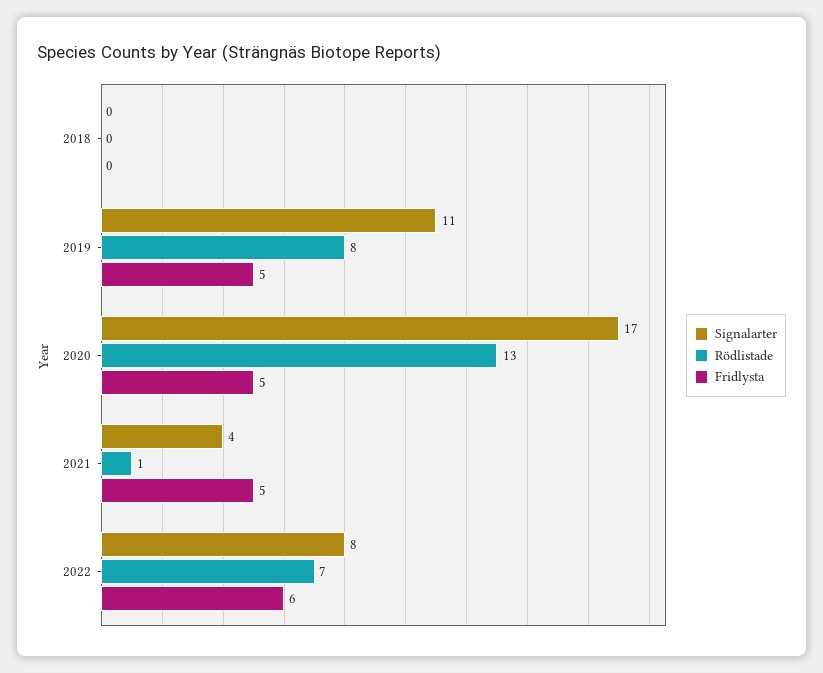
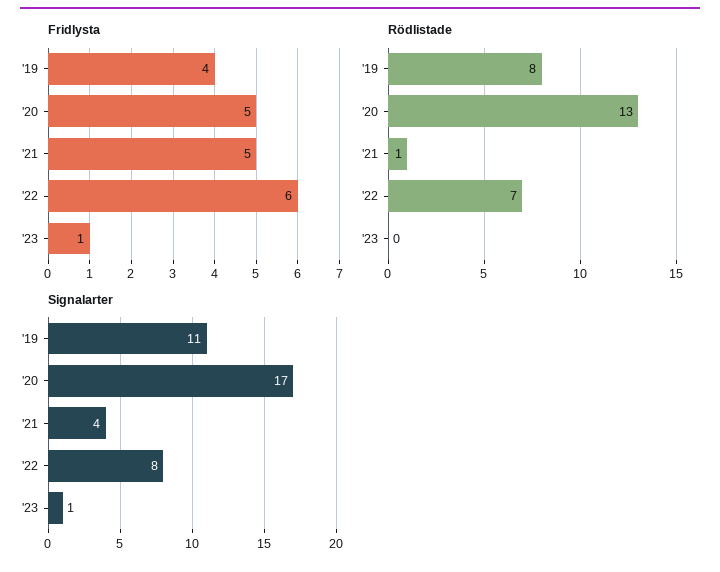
Signalarter, 2018: 0 -> none
Rödlistade, 2018: 0 -> none
Fridlysta, 2018: 0 -> none
Fridlysta, 2019: 5 -> 4
Fridlysta, '23: none -> 1
Rödlistade, '23: none -> 0
Signalarter, '23: none -> 1

